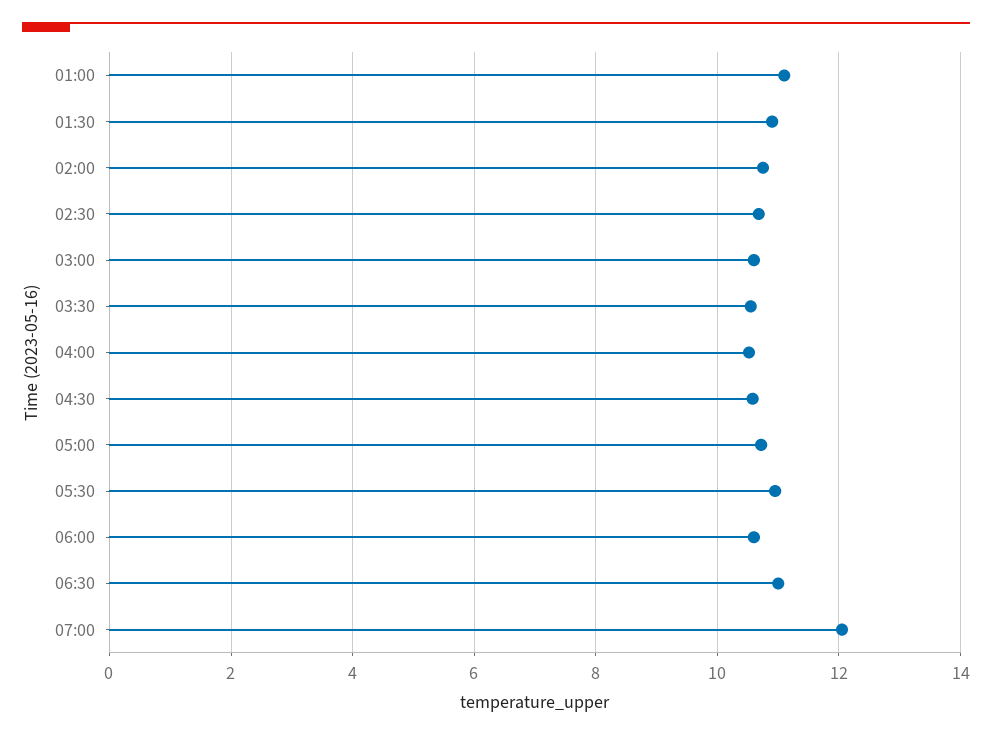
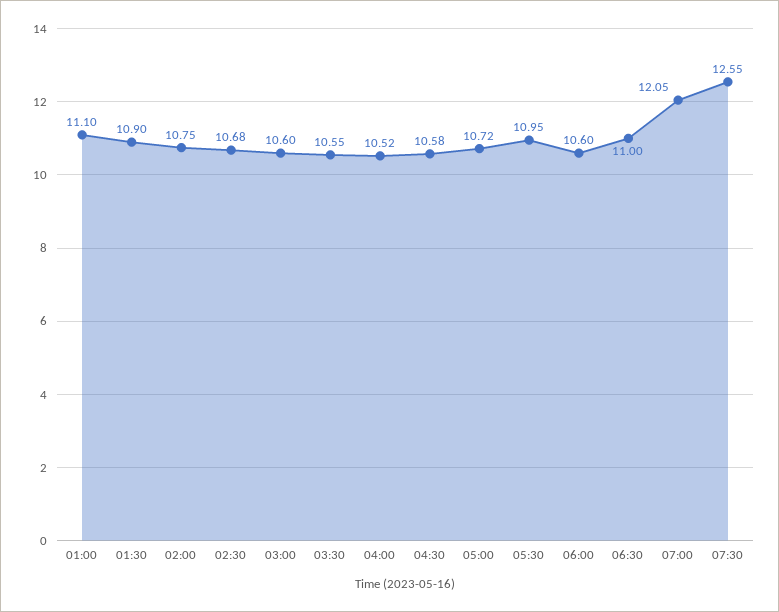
07:30: none -> 12.55

